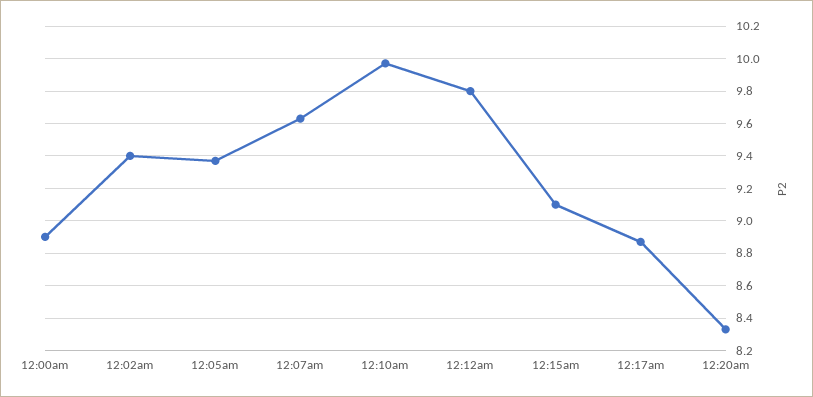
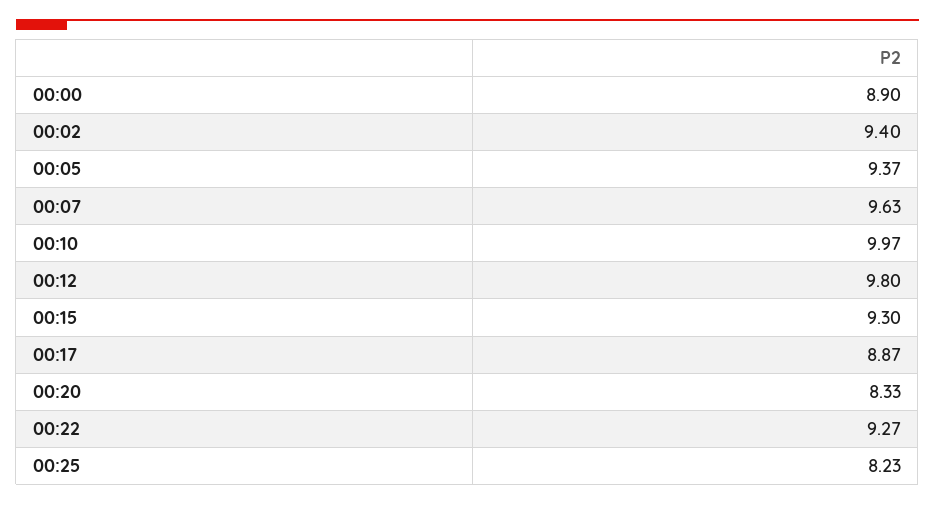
12:15am: 9.1 -> 9.3
00:22: none -> 9.27
00:25: none -> 8.23

